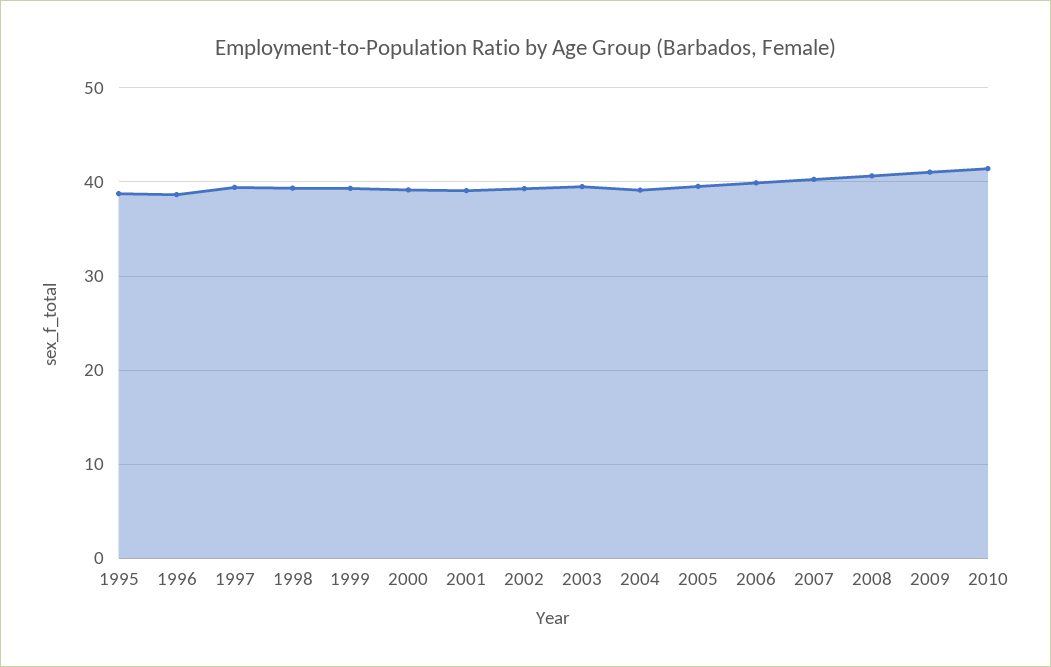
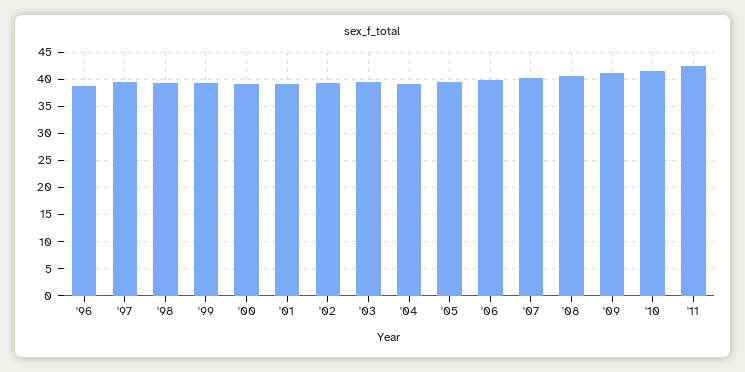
1995: 39 -> none
'11: none -> 42.5

